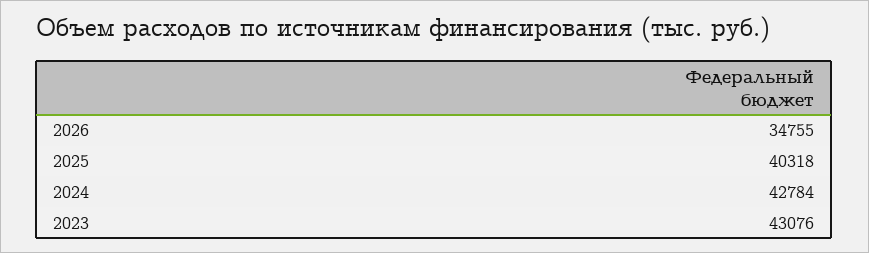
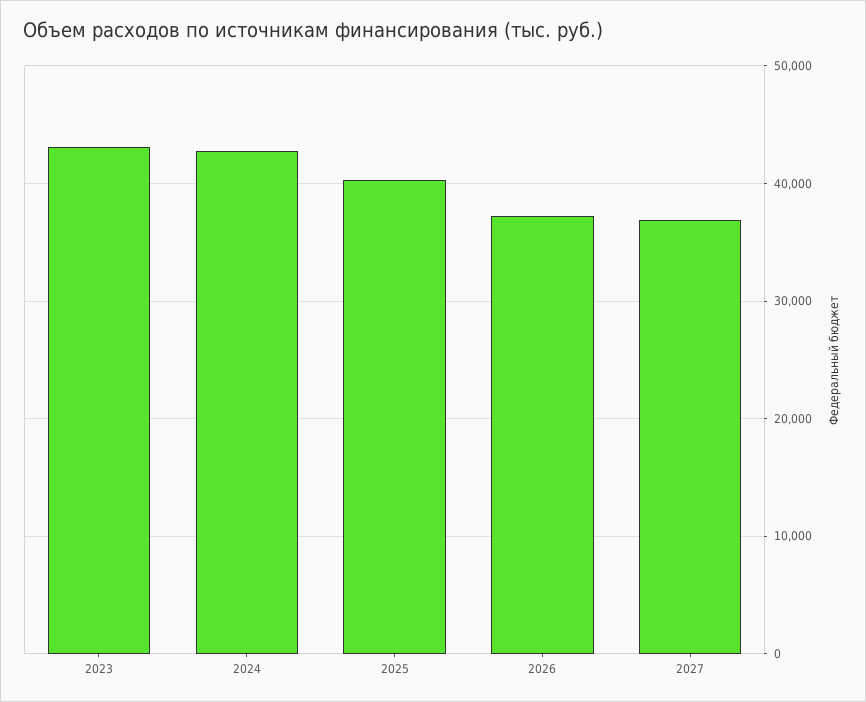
2026: 34755 -> 37000
2027: none -> 37000

